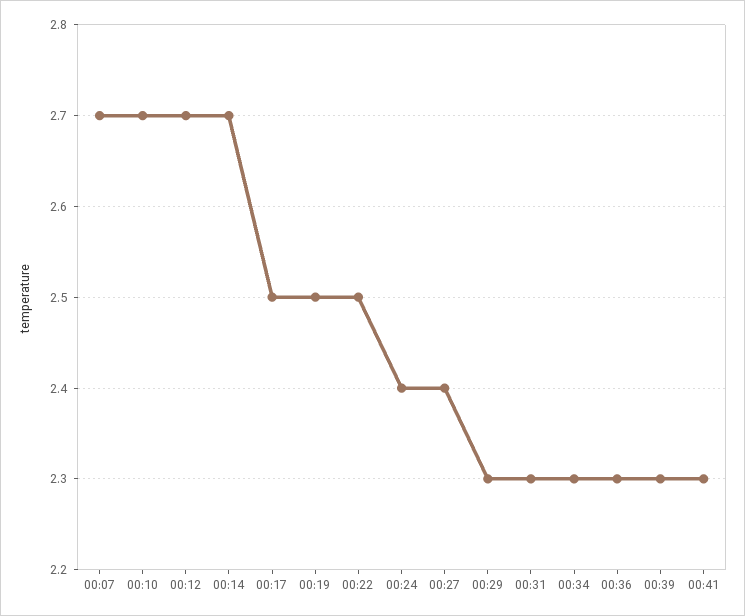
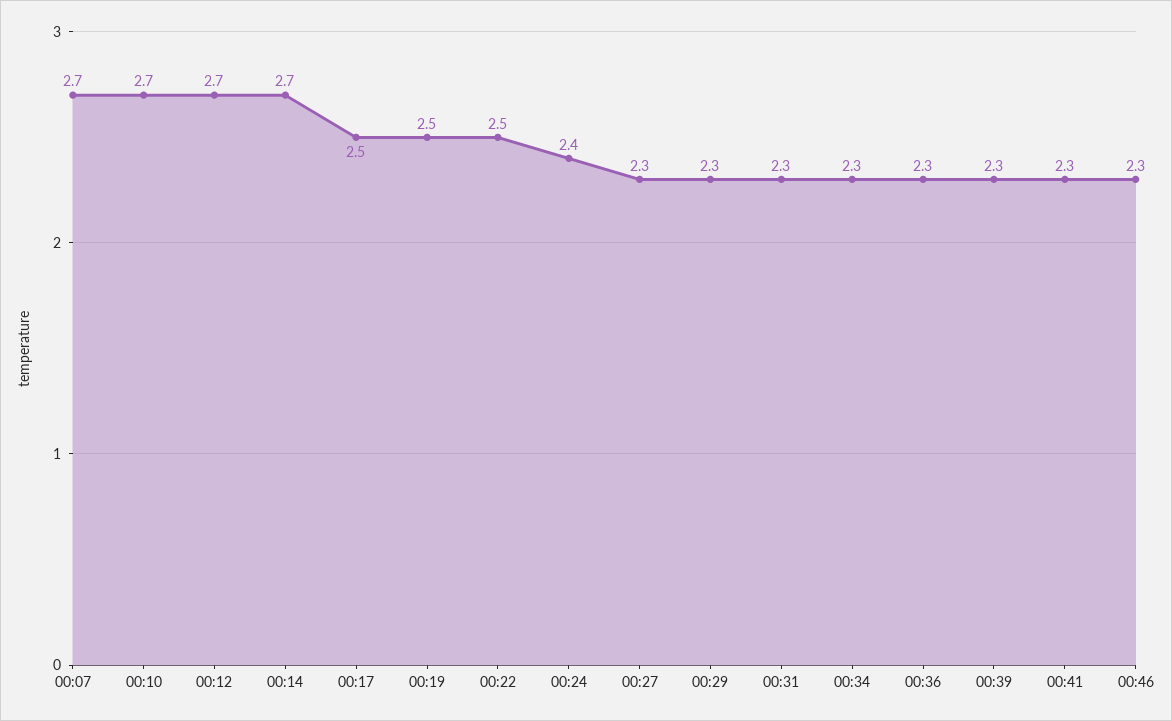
00:27: 2.4 -> 2.3
00:46: none -> 2.3

